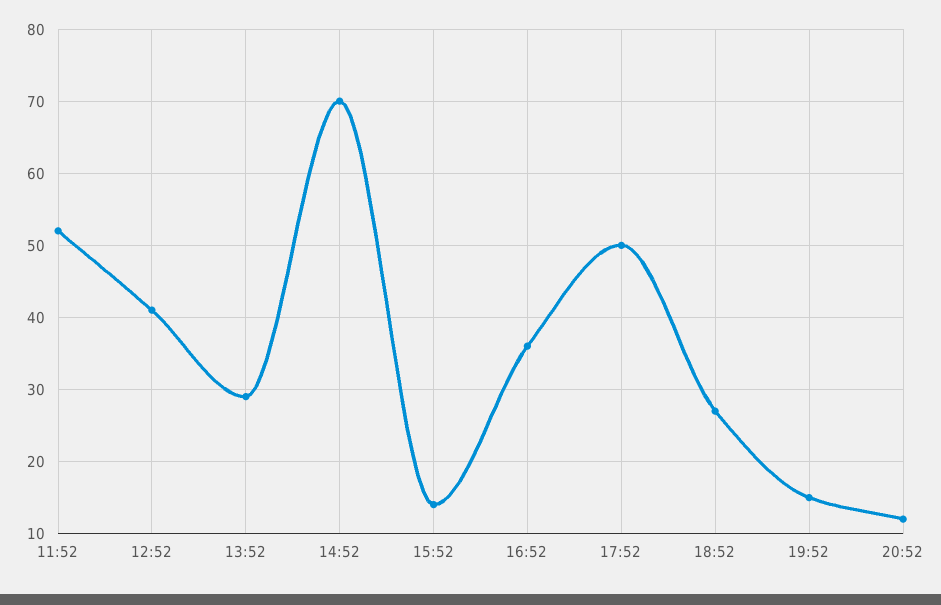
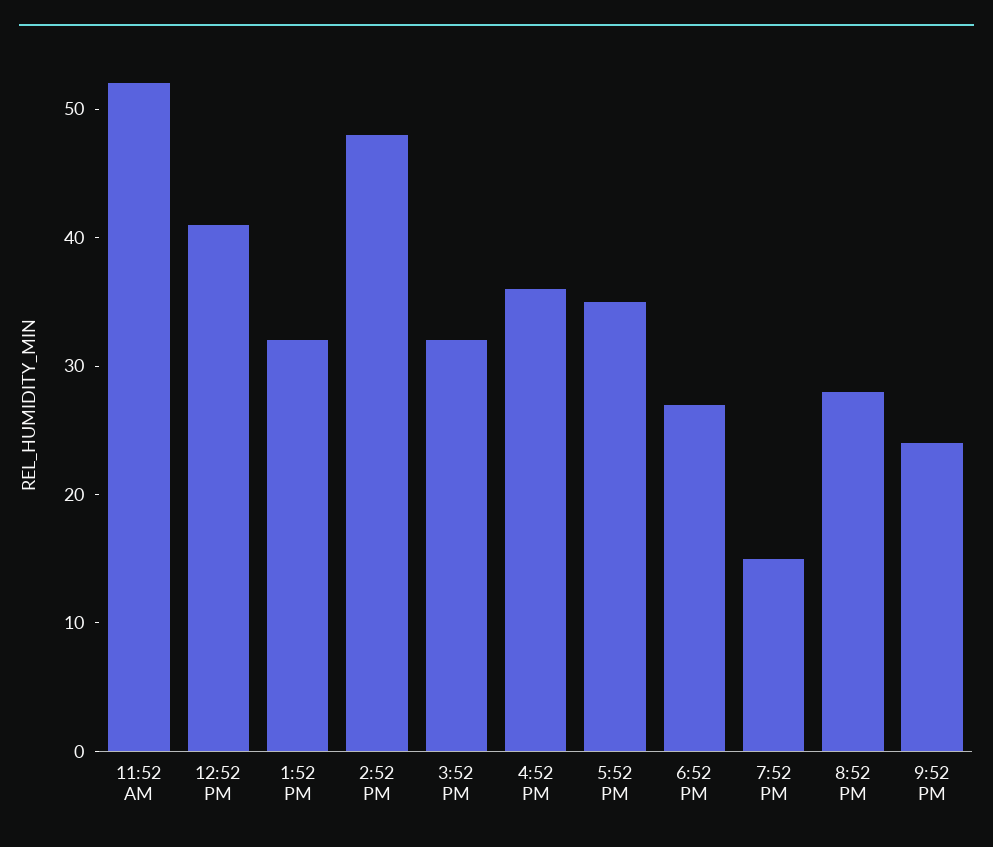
13:52: 29 -> 32
14:52: 70 -> 48
15:52: 14 -> 32
17:52: 50 -> 35
20:52: 12 -> 28
9:52 PM: none -> 24

